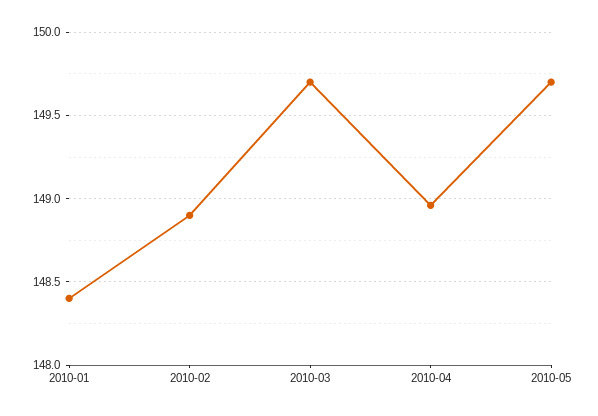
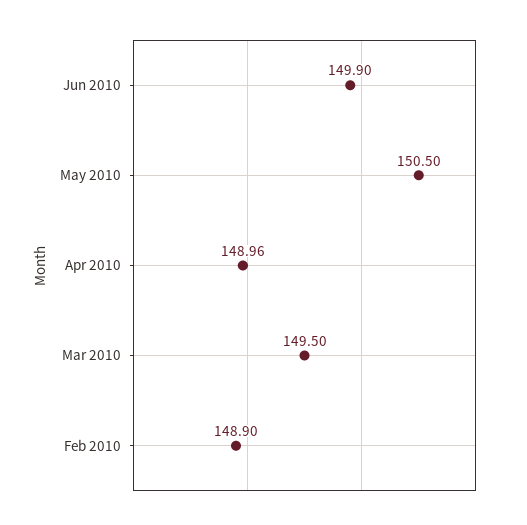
2010-01: 148.4 -> none
2010-03: 149.7 -> 149.5
2010-05: 149.7 -> 150.5
Jun 2010: none -> 149.9

